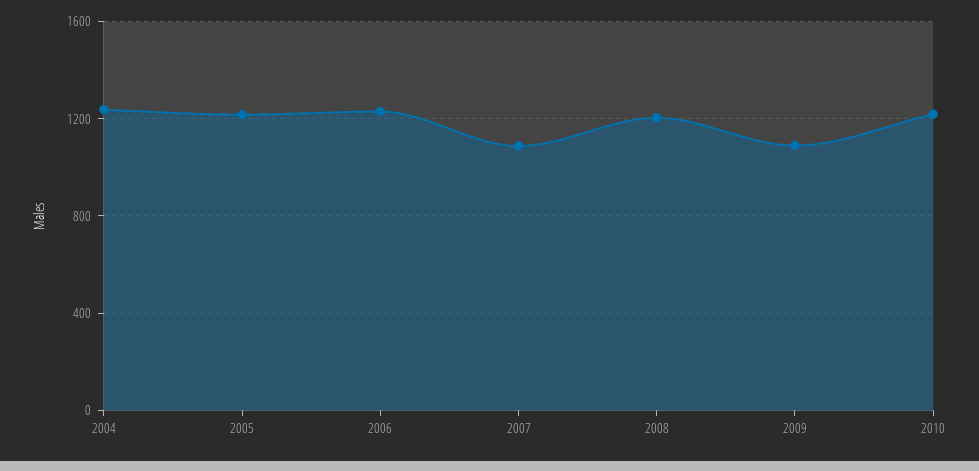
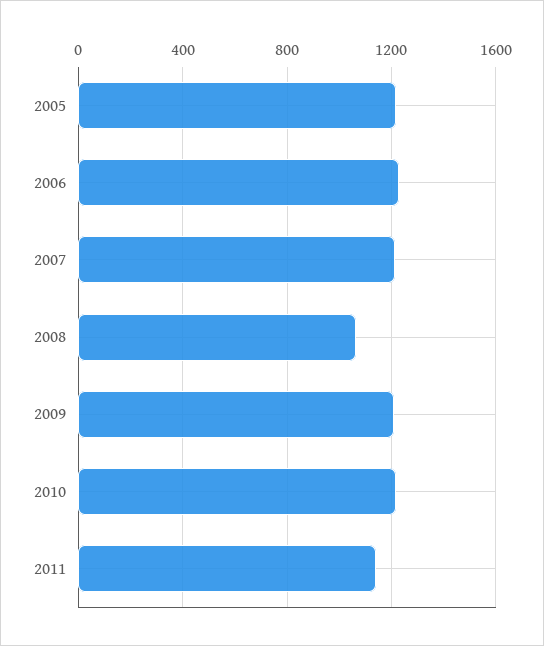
2004: 1250 -> none
2007: 1100 -> 1200
2008: 1200 -> 1050
2009: 1100 -> 1200
2011: none -> 1150

